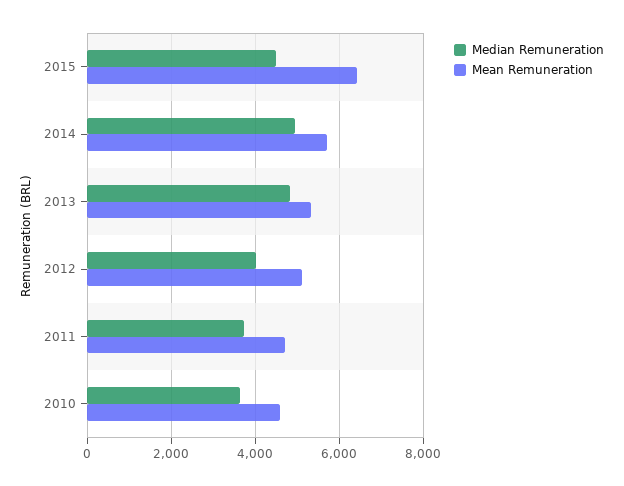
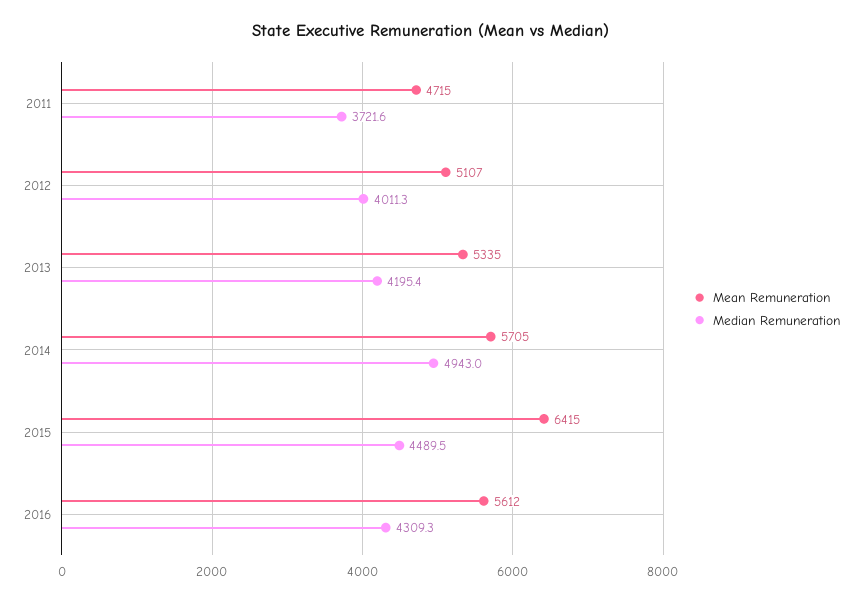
Median Remuneration, 2013: 4800 -> 4195.4
Median Remuneration, 2010: 3600 -> none
Mean Remuneration, 2010: 4600 -> none
Mean Remuneration, 2016: none -> 5612
Median Remuneration, 2016: none -> 4309.3

